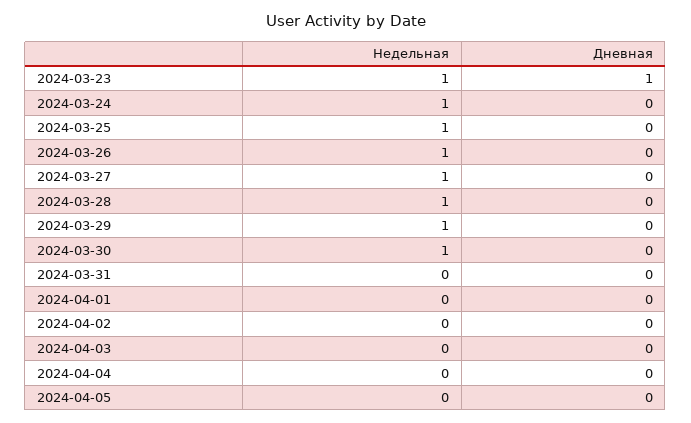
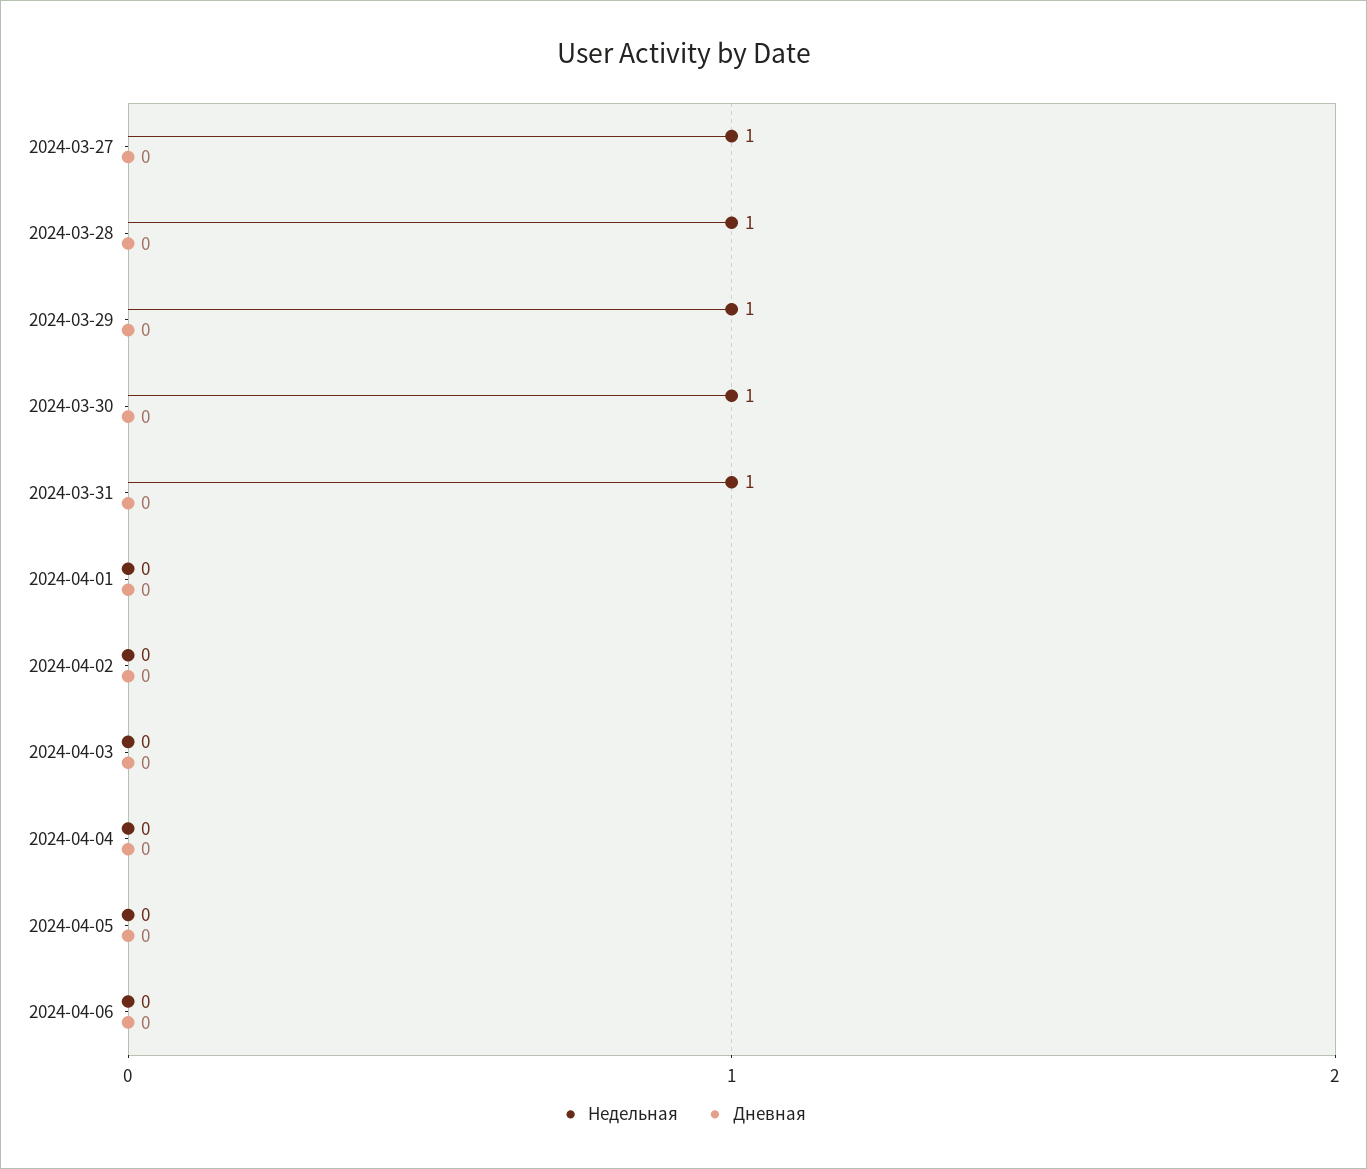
Недельная, 2024-03-23: 1 -> none
Дневная, 2024-03-23: 1 -> none
Недельная, 2024-03-24: 1 -> none
Дневная, 2024-03-24: 0 -> none
Недельная, 2024-03-25: 1 -> none
Дневная, 2024-03-25: 0 -> none
Недельная, 2024-03-26: 1 -> none
Дневная, 2024-03-26: 0 -> none
Недельная, 2024-03-31: 0 -> 1
Недельная, 2024-04-06: none -> 0
Дневная, 2024-04-06: none -> 0

